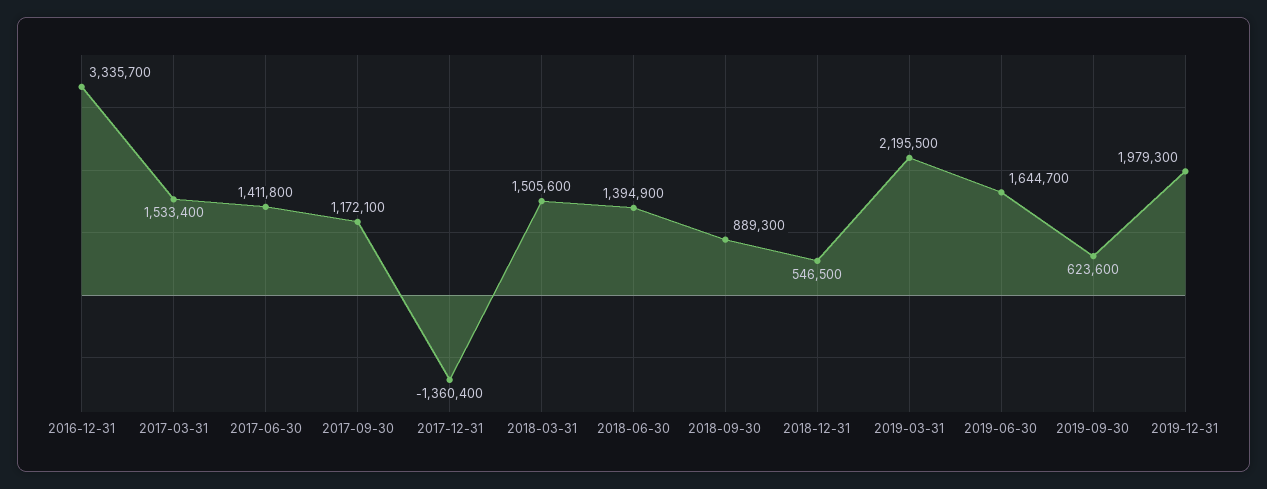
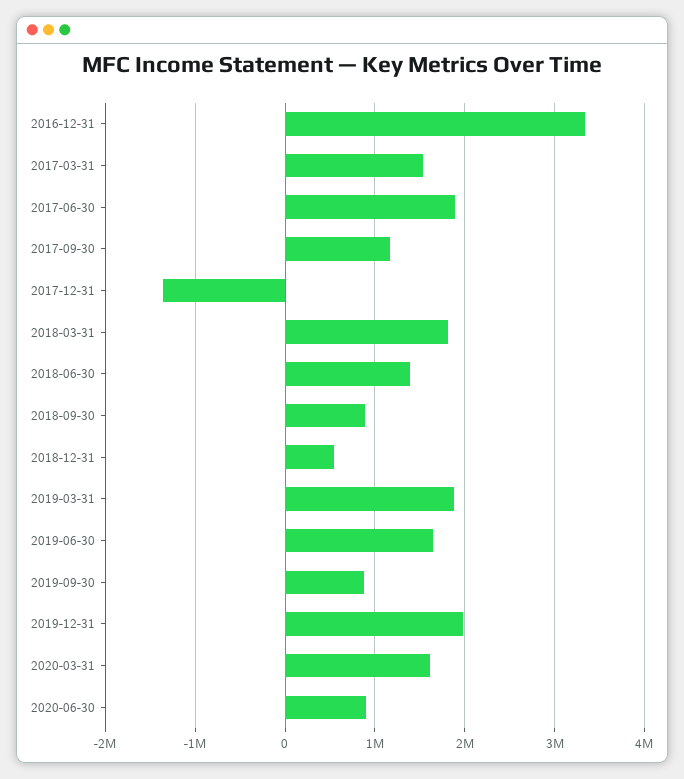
2017-06-30: 1411800 -> 1900000
2018-03-31: 1505600 -> 1800000
2019-03-31: 2195500 -> 1900000
2019-09-30: 623600 -> 900000
2020-03-31: none -> 1600000
2020-06-30: none -> 900000

